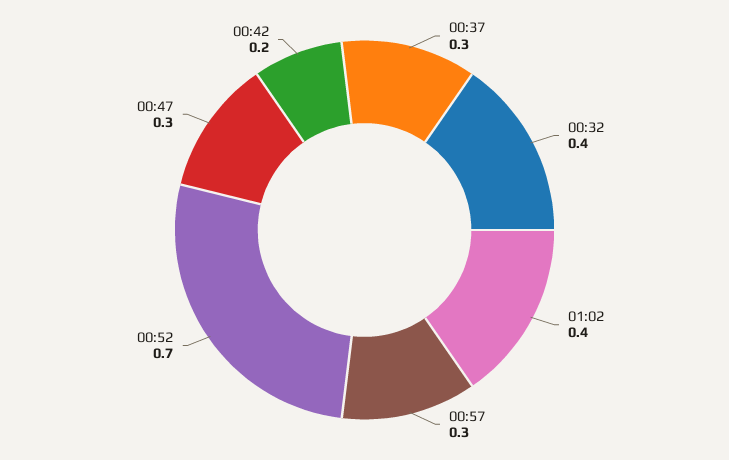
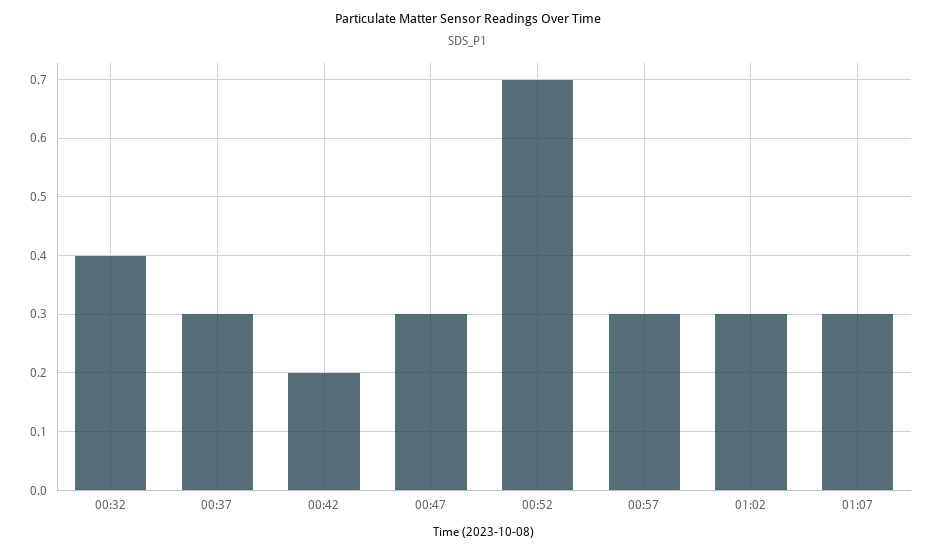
01:02: 0.4 -> 0.3
01:07: none -> 0.3

